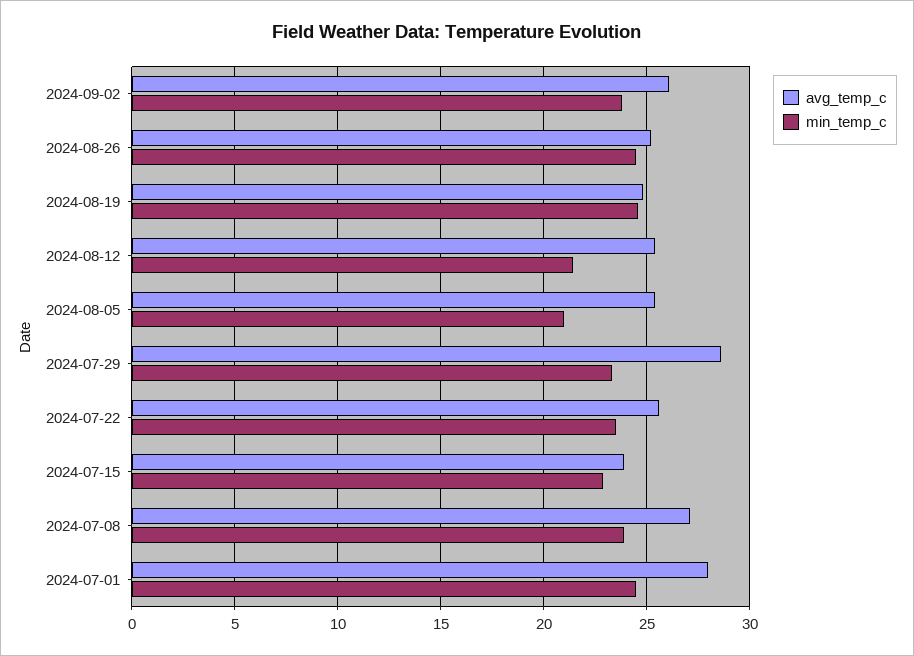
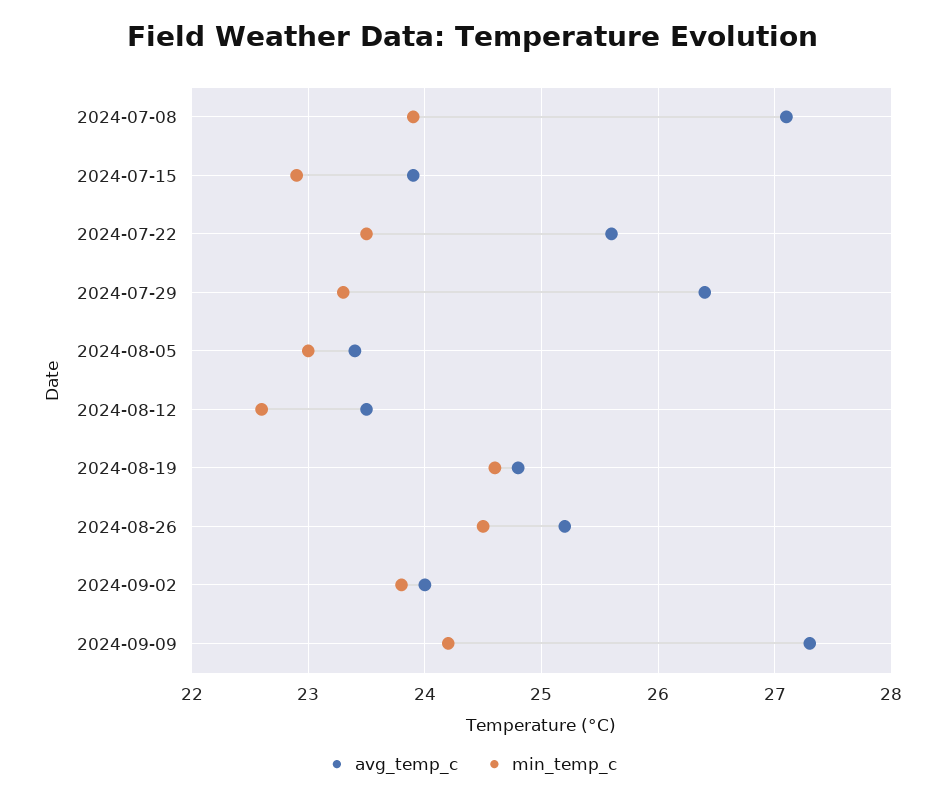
avg_temp_c, 2024-09-02: 26 -> 24
avg_temp_c, 2024-08-12: 25.5 -> 23.5
min_temp_c, 2024-08-12: 21.5 -> 22.6
avg_temp_c, 2024-08-05: 25.5 -> 23.4
min_temp_c, 2024-08-05: 21 -> 23
avg_temp_c, 2024-07-29: 28.5 -> 26.4
avg_temp_c, 2024-07-01: 28 -> none
min_temp_c, 2024-07-01: 24.5 -> none
avg_temp_c, 2024-09-09: none -> 27.3
min_temp_c, 2024-09-09: none -> 24.2

